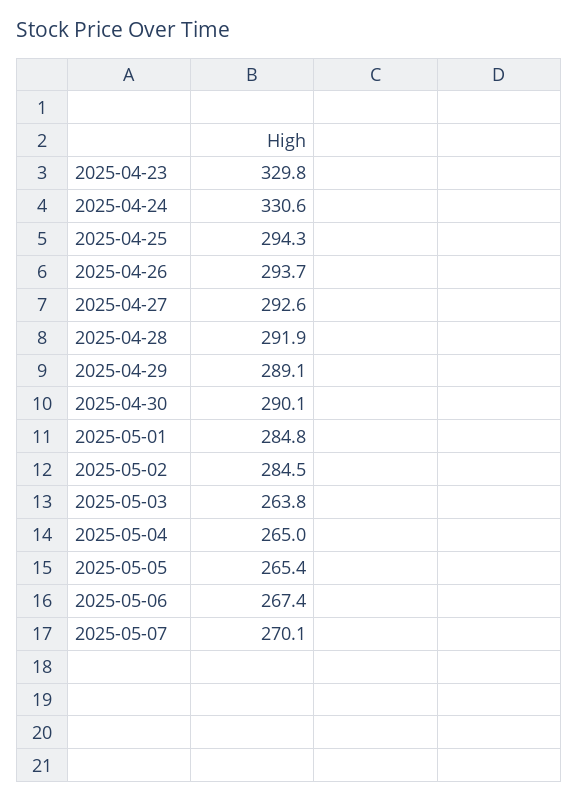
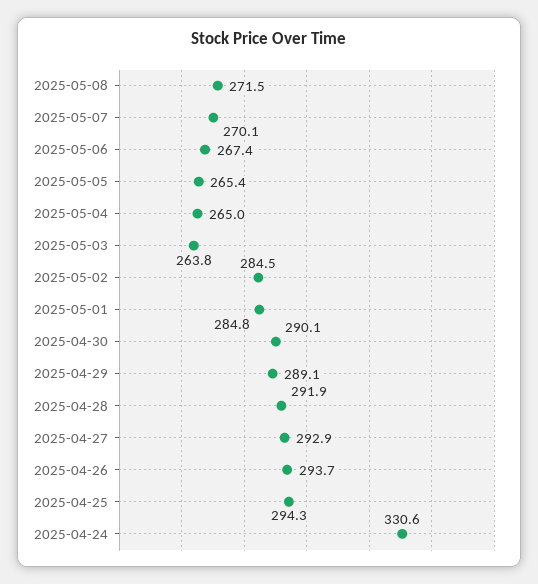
2025-04-23: 329.8 -> none
2025-04-27: 292.6 -> 292.9
2025-05-08: none -> 271.5

